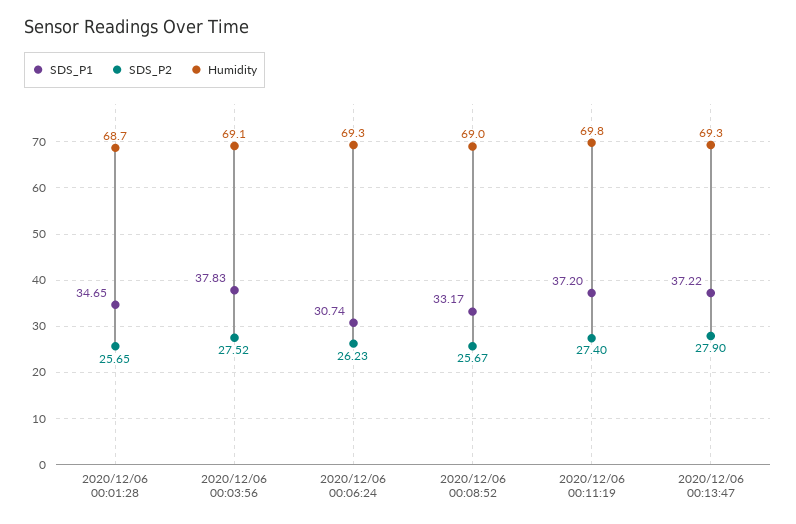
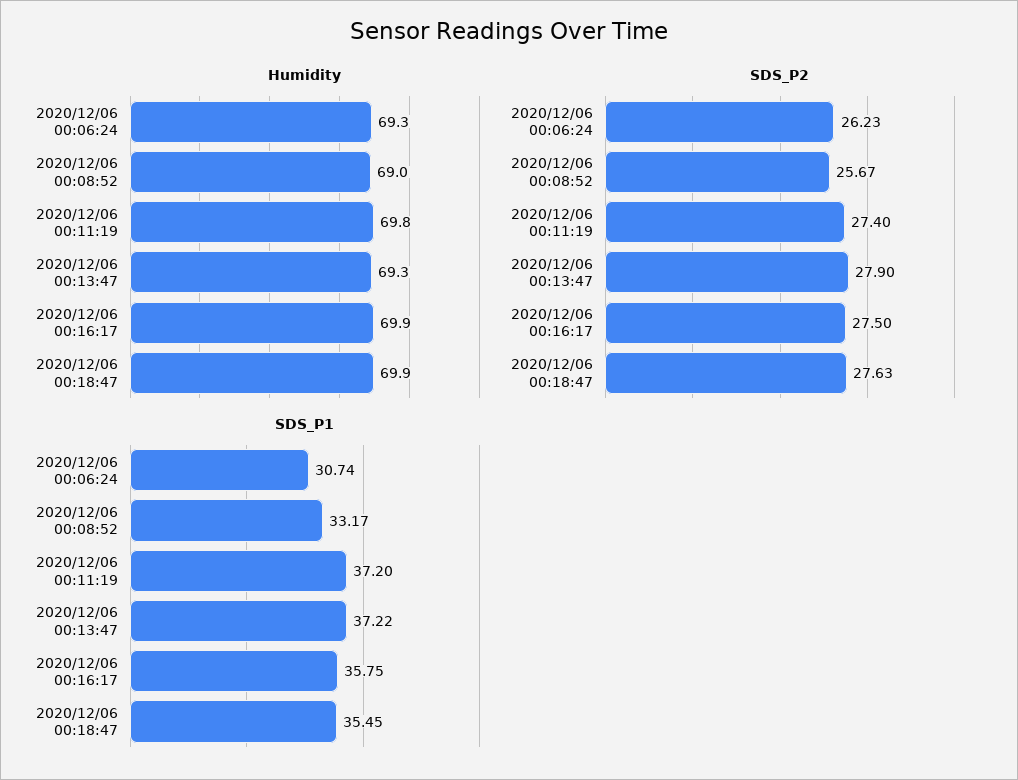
SDS_P1, 2020/12/06 00:01:28: 34.65 -> none
SDS_P2, 2020/12/06 00:01:28: 25.65 -> none
Humidity, 2020/12/06 00:01:28: 68.7 -> none
SDS_P1, 2020/12/06 00:03:56: 37.83 -> none
SDS_P2, 2020/12/06 00:03:56: 27.52 -> none
Humidity, 2020/12/06 00:03:56: 69.1 -> none
Humidity, 2020/12/06 00:16:17: none -> 69.9
Humidity, 2020/12/06 00:18:47: none -> 69.9
SDS_P2, 2020/12/06 00:16:17: none -> 27.5
SDS_P2, 2020/12/06 00:18:47: none -> 27.63
SDS_P1, 2020/12/06 00:16:17: none -> 35.75
SDS_P1, 2020/12/06 00:18:47: none -> 35.45

